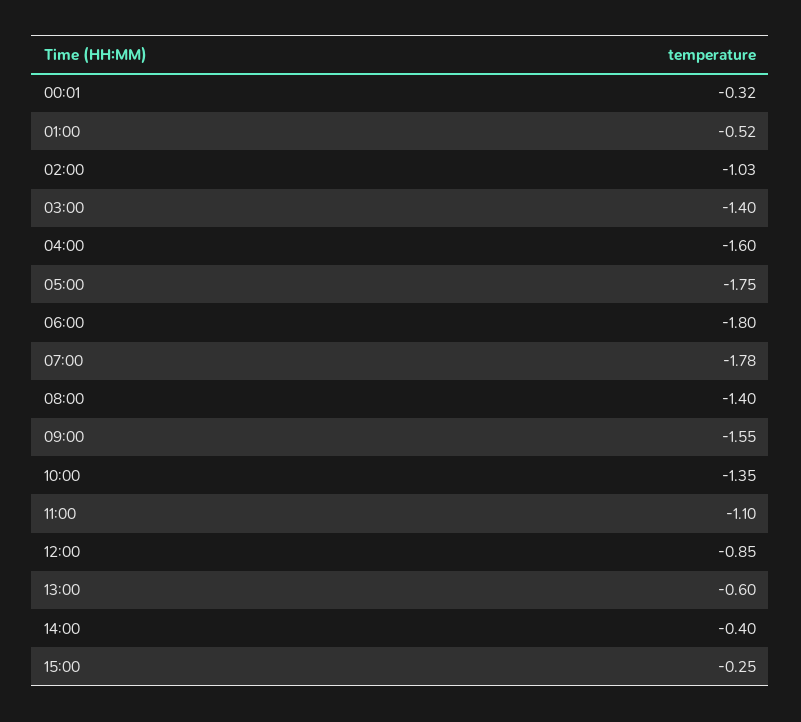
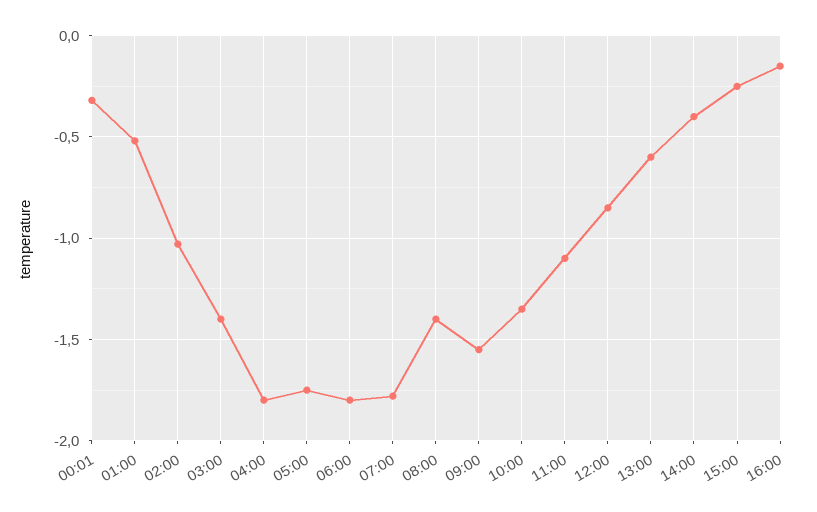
04:00: -1.6 -> -1.8
16:00: none -> -0.15

